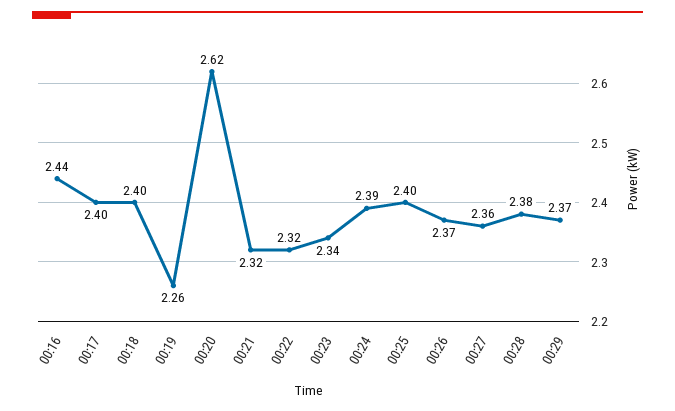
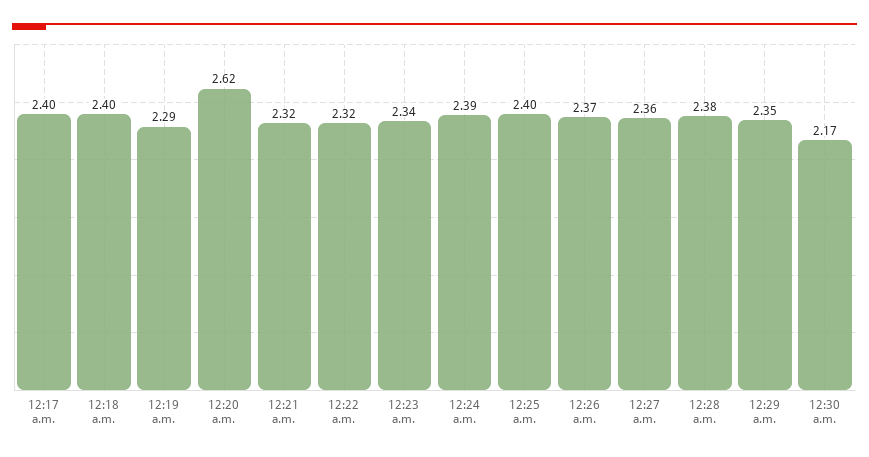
00:16: 2.44 -> none
00:19: 2.26 -> 2.29
00:29: 2.37 -> 2.35
12:30 a.m.: none -> 2.17

